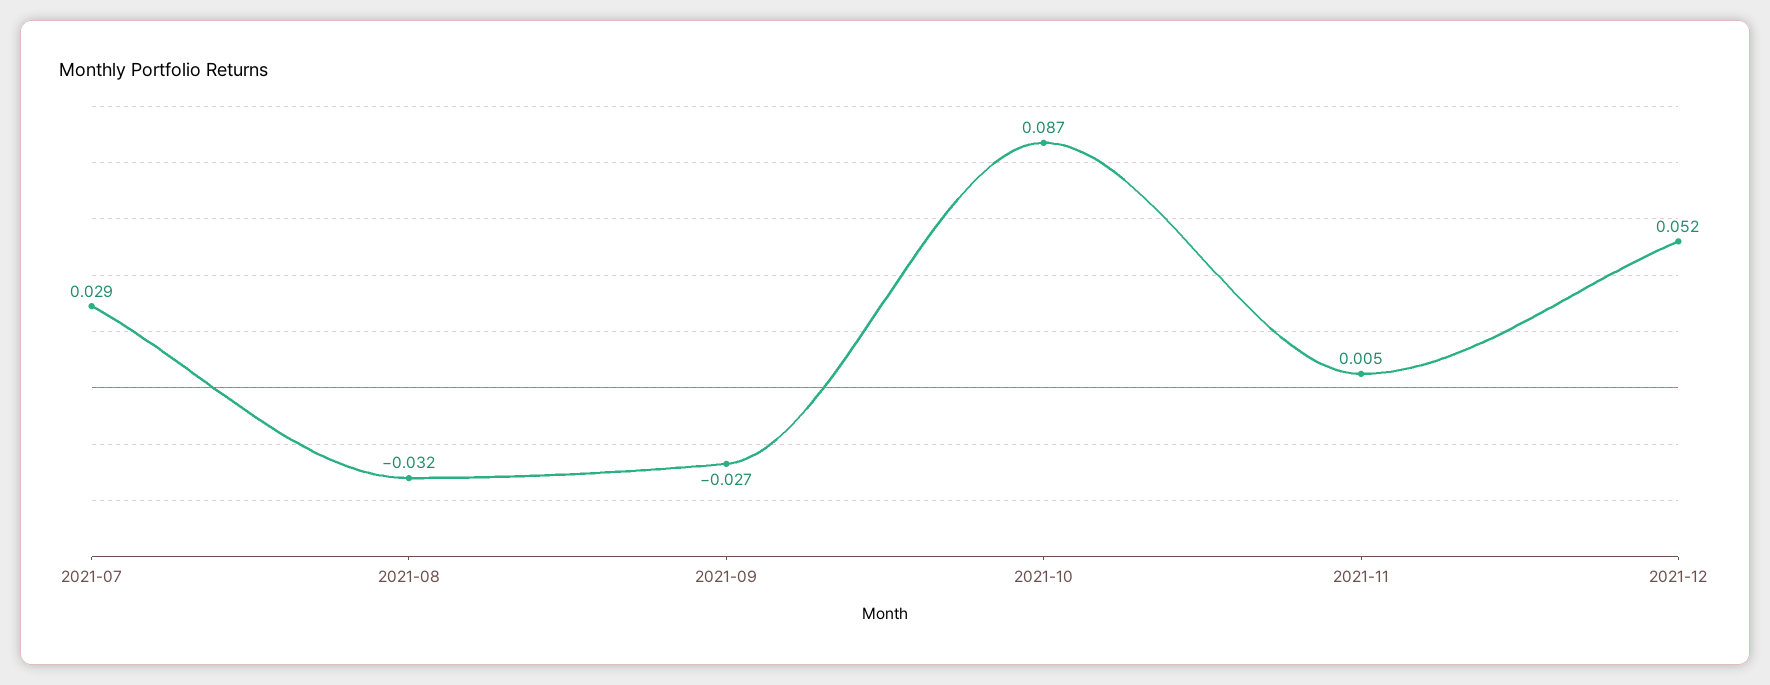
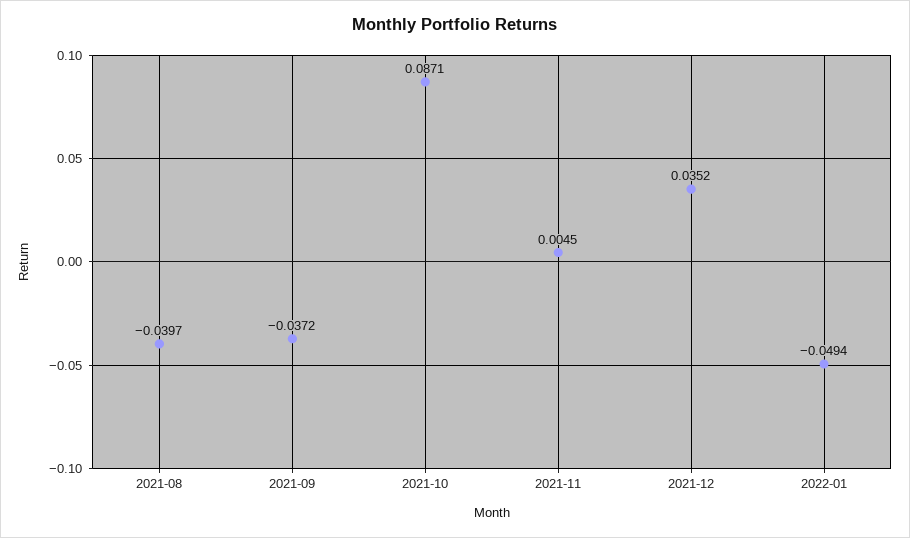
2021-07: 0.029 -> none
2021-08: -0.032 -> -0.0397
2021-09: -0.027 -> -0.0372
2021-12: 0.052 -> 0.0352
2022-01: none -> -0.0494

